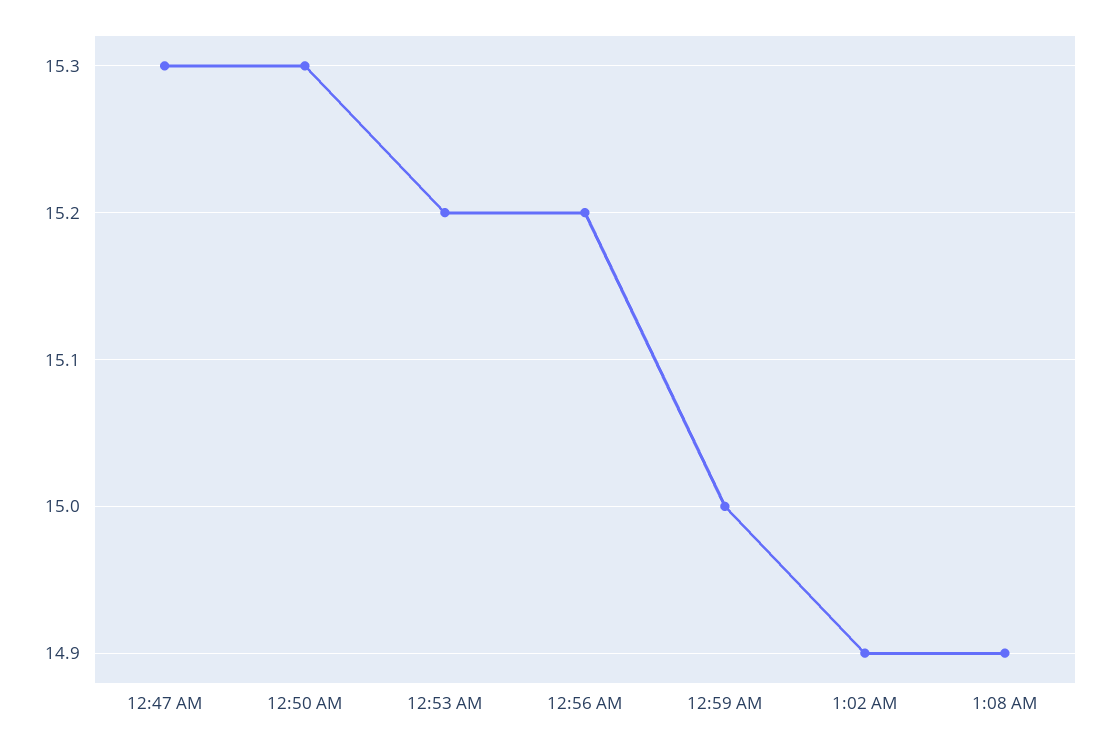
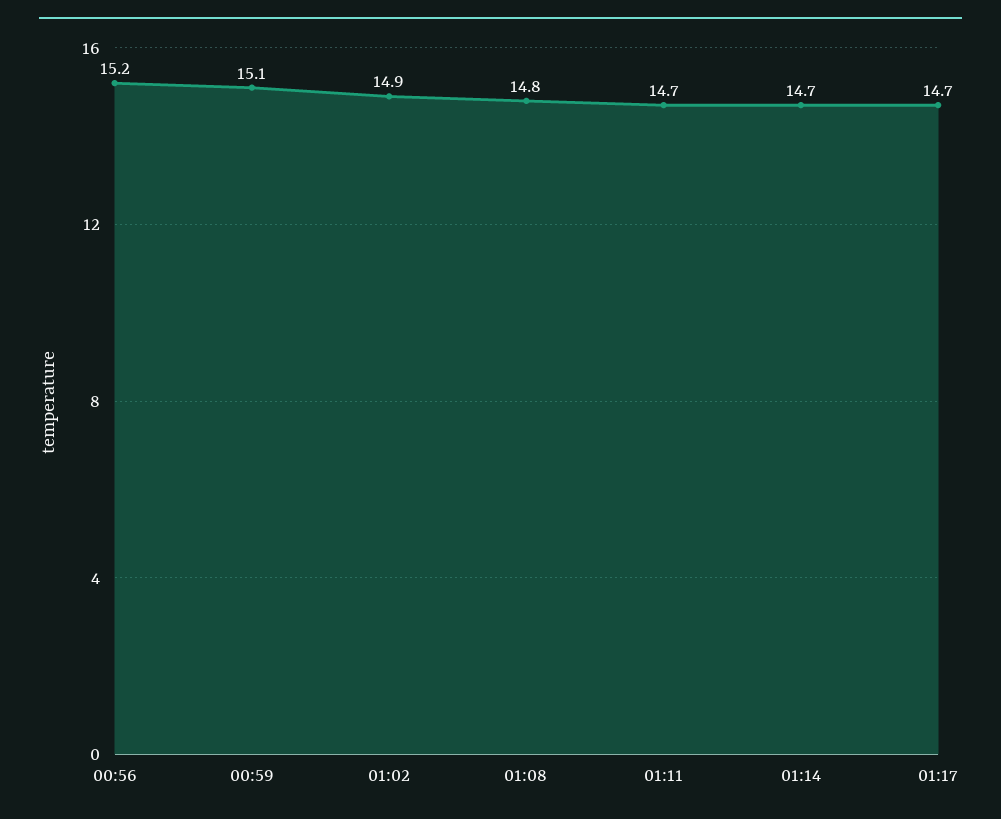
12:47 AM: 15.3 -> none
12:50 AM: 15.3 -> none
12:53 AM: 15.2 -> none
12:59 AM: 15 -> 15.1
1:08 AM: 14.9 -> 14.8
01:11: none -> 14.7
01:14: none -> 14.7
01:17: none -> 14.7

